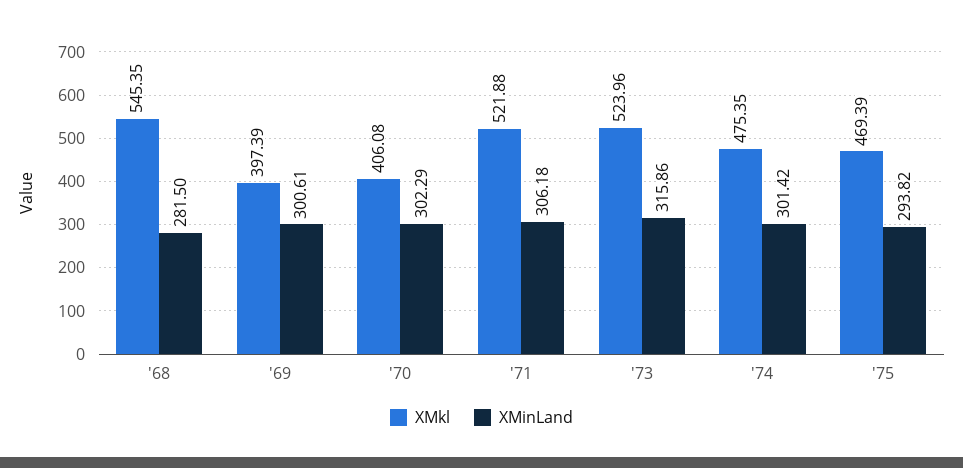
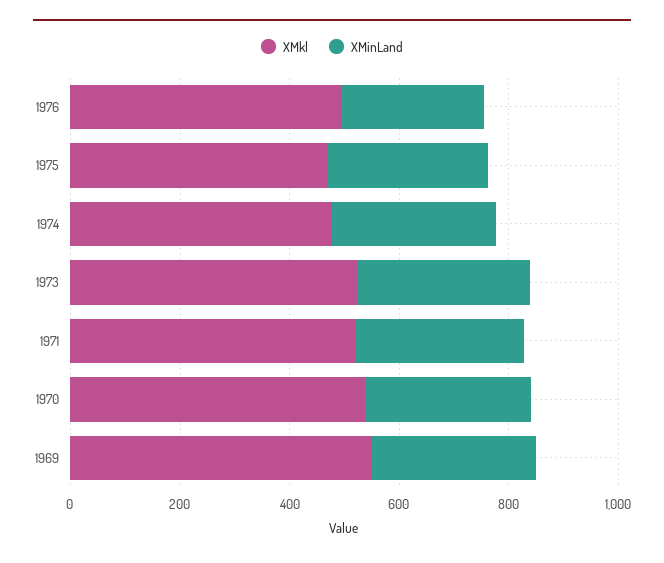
XMkl, '68: 545.35 -> none
XMinLand, '68: 281.5 -> none
XMkl, '69: 397.39 -> 550
XMkl, '70: 406.08 -> 550
XMkl, 1976: none -> 500
XMinLand, 1976: none -> 250

